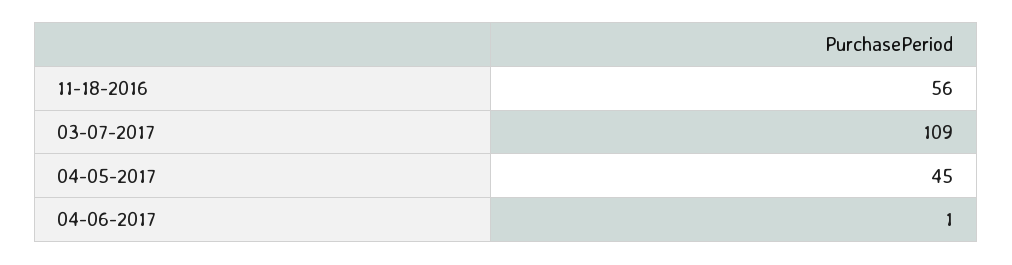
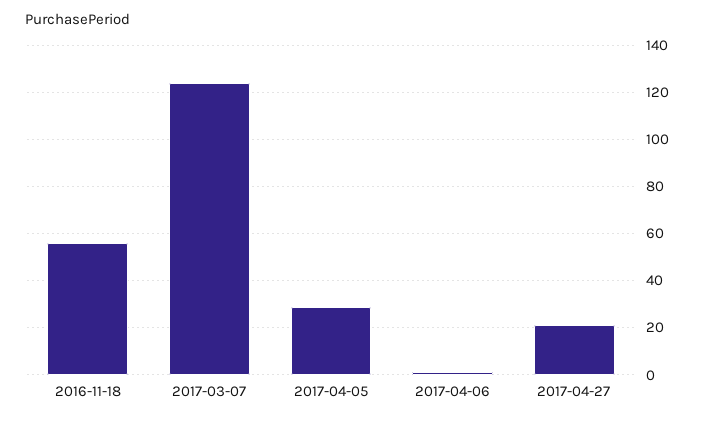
03-07-2017: 109 -> 125
04-05-2017: 45 -> 30
2017-04-27: none -> 20

